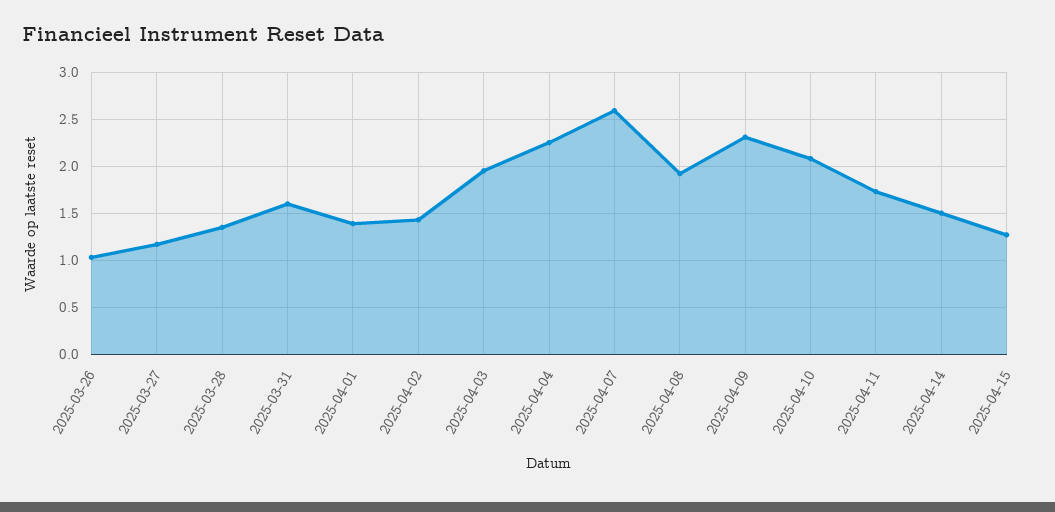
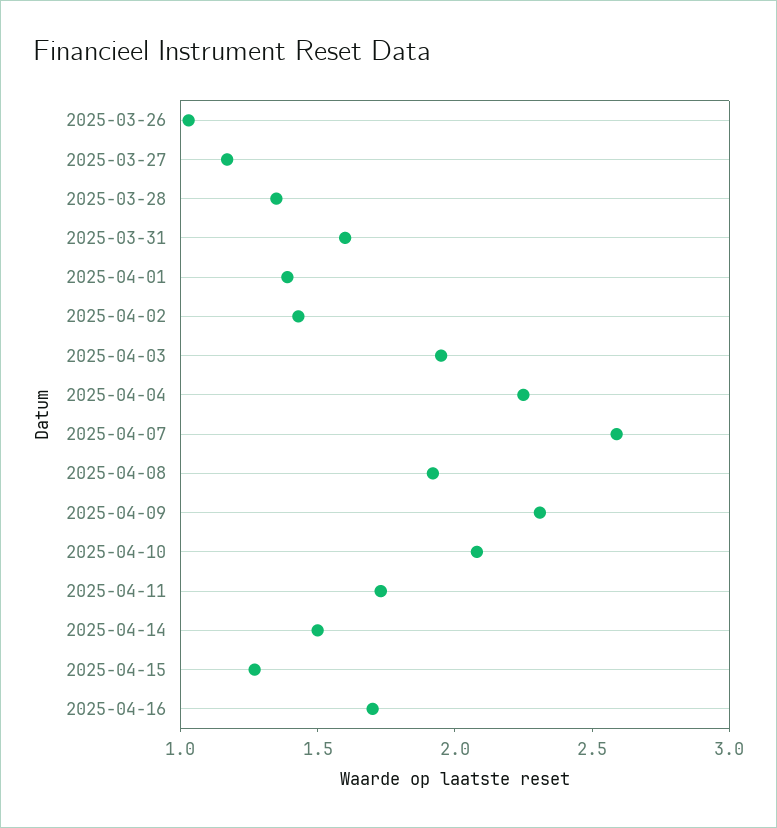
2025-04-16: none -> 1.7

